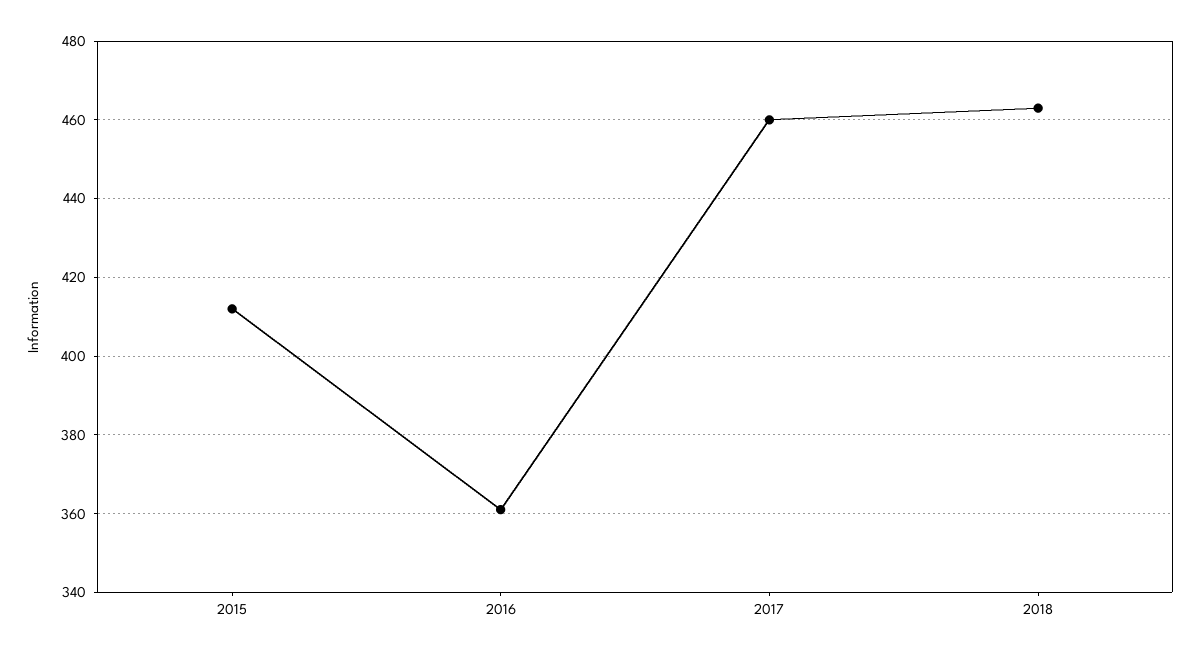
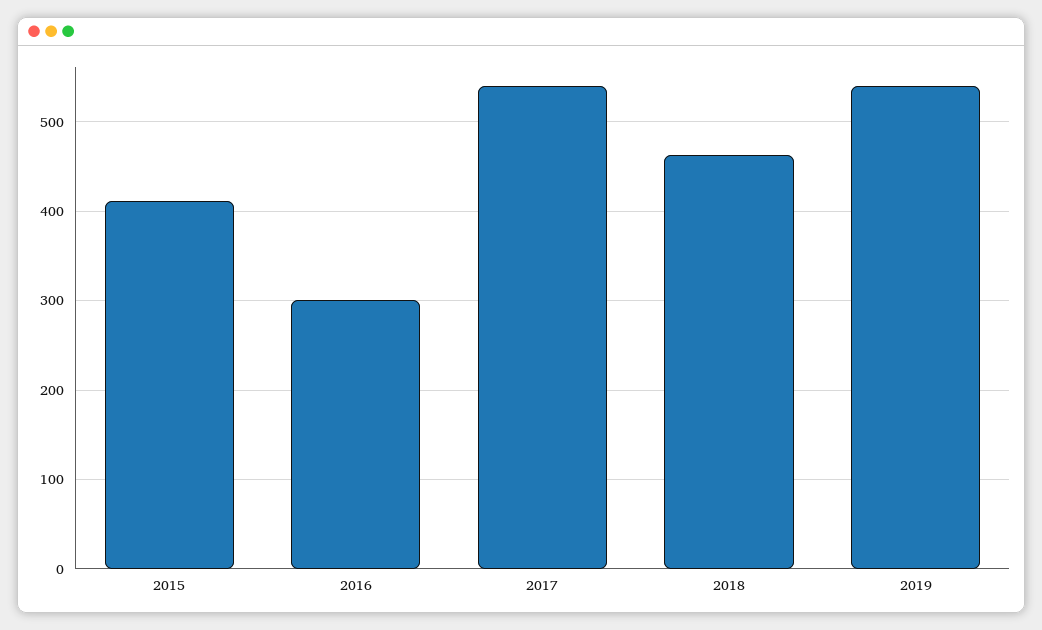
2016: 360 -> 300
2017: 460 -> 540
2019: none -> 540

